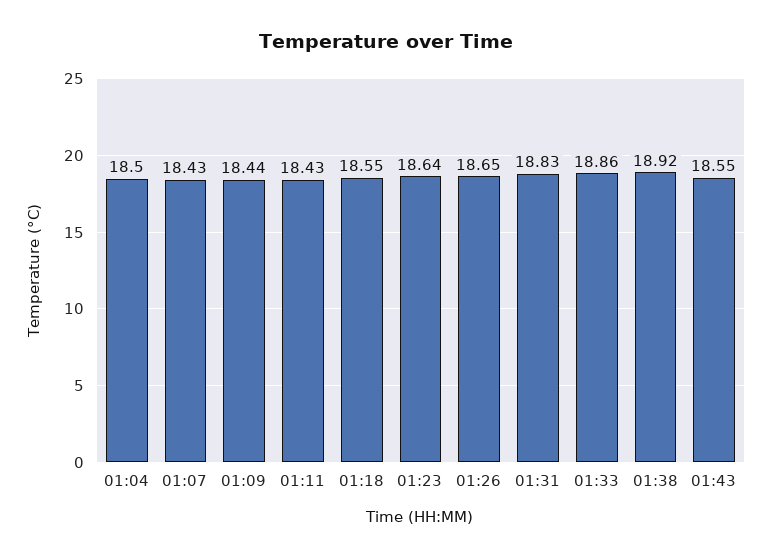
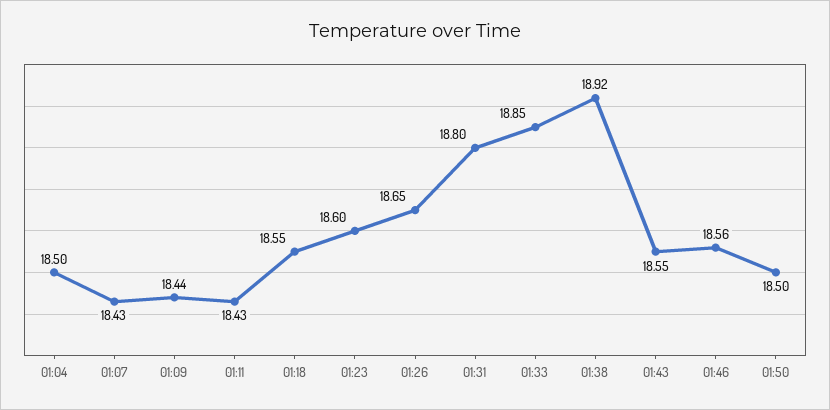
01:23: 18.64 -> 18.6
01:31: 18.83 -> 18.8
01:33: 18.86 -> 18.85
01:46: none -> 18.56
01:50: none -> 18.5

